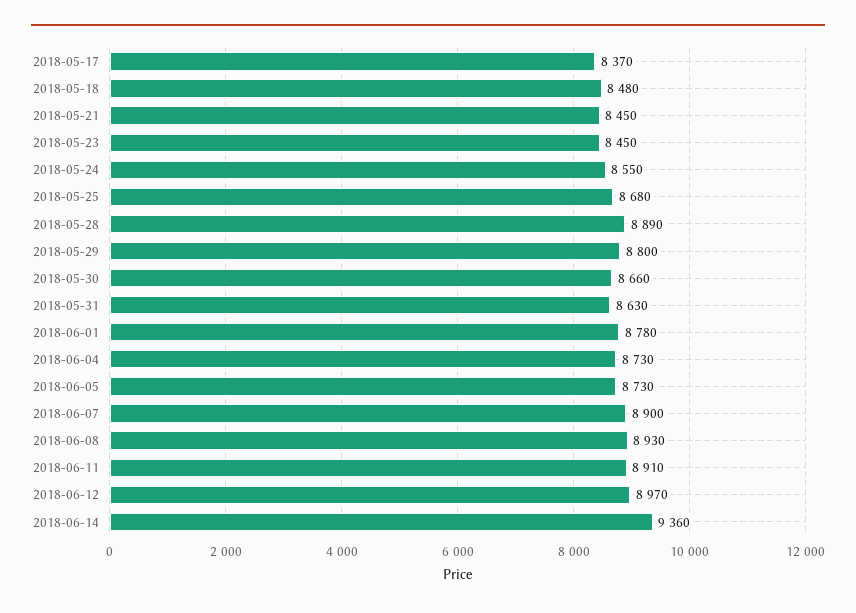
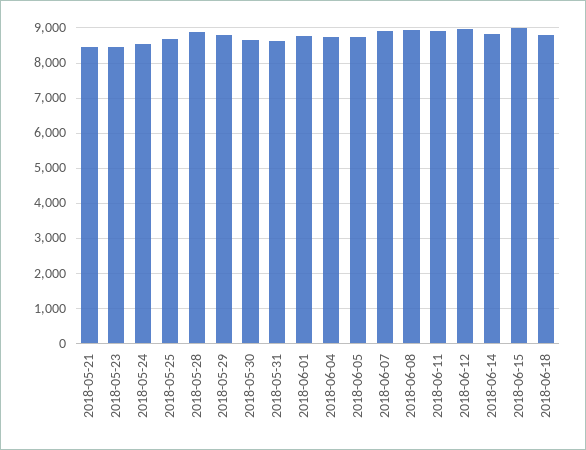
2018-05-17: 8370 -> none
2018-05-18: 8480 -> none
2018-06-14: 9360 -> 8800
2018-06-15: none -> 9000
2018-06-18: none -> 8800

